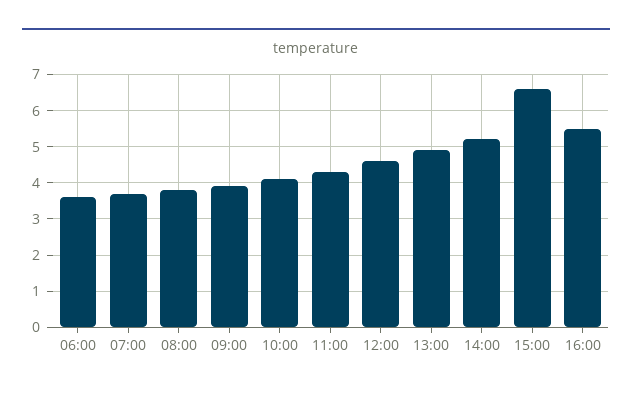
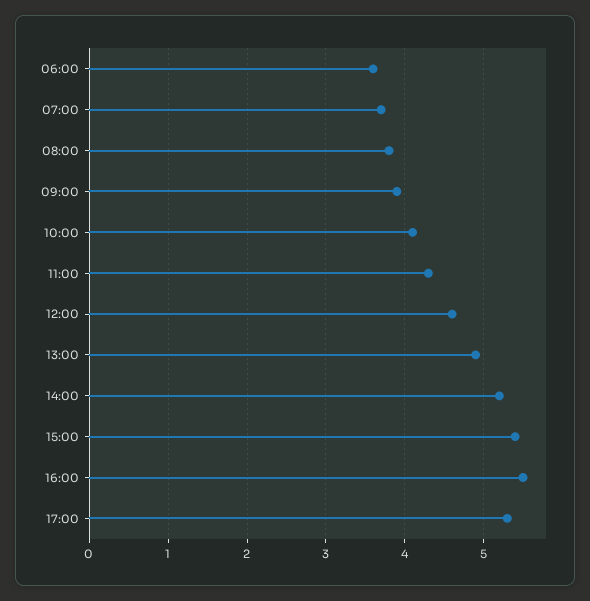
15:00: 6.5 -> 5.4
17:00: none -> 5.3

